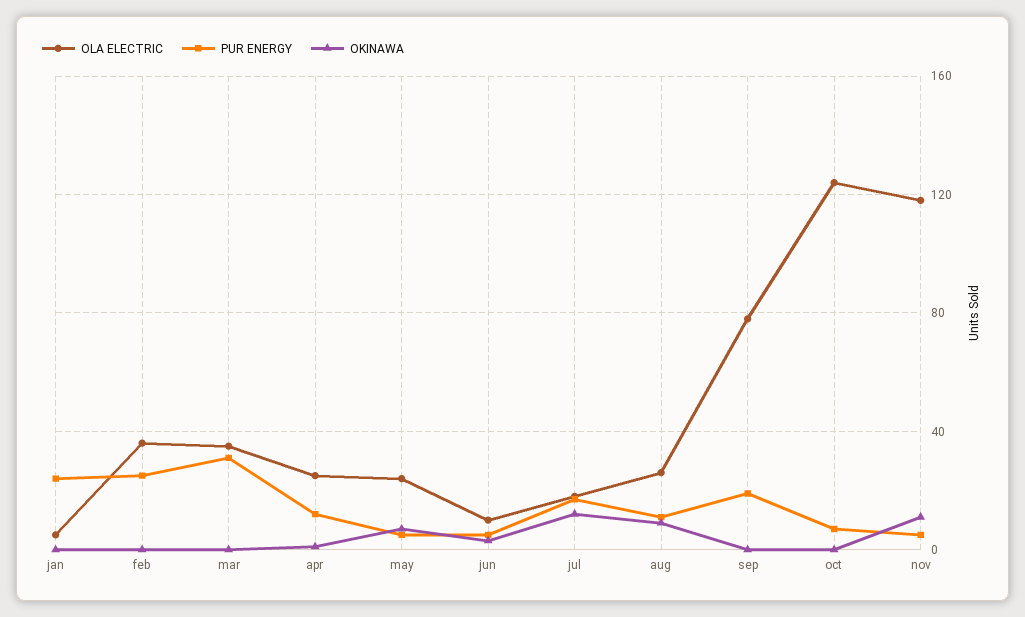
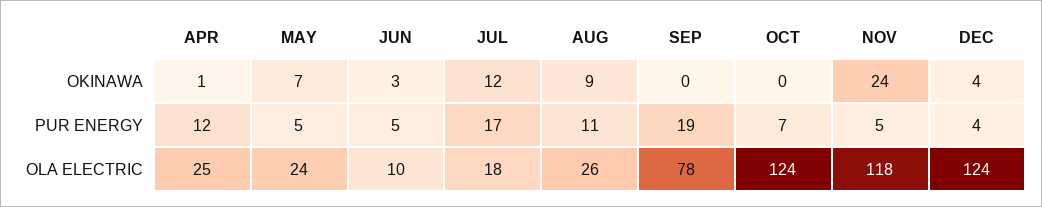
OLA ELECTRIC, jan: 5 -> none
PUR ENERGY, jan: 25 -> none
OKINAWA, jan: 0 -> none
OLA ELECTRIC, feb: 35 -> none
PUR ENERGY, feb: 25 -> none
OKINAWA, feb: 0 -> none
OLA ELECTRIC, mar: 35 -> none
PUR ENERGY, mar: 30 -> none
OKINAWA, mar: 0 -> none
OKINAWA, nov: 10 -> 24
OKINAWA, DEC: none -> 4
PUR ENERGY, DEC: none -> 4
OLA ELECTRIC, DEC: none -> 124

